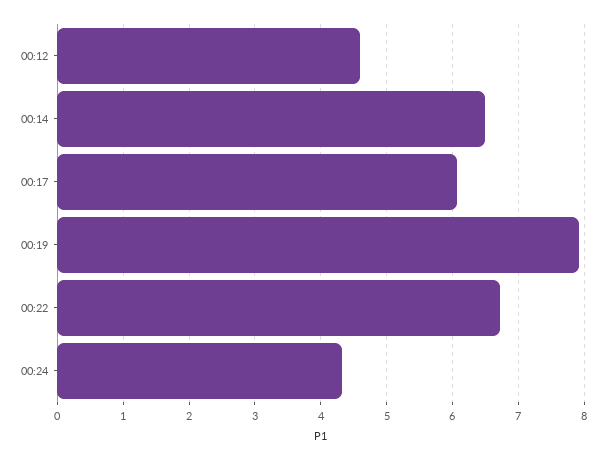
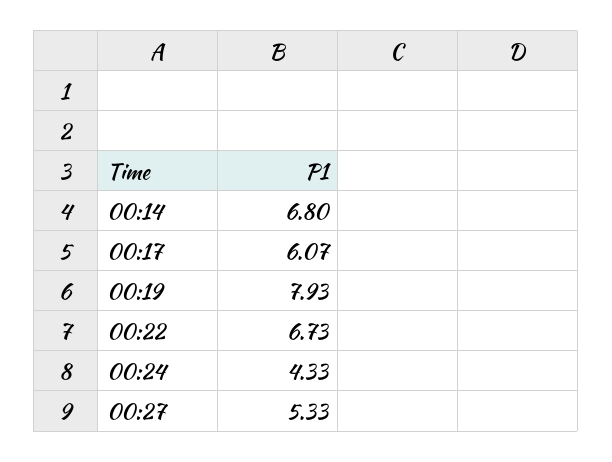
00:12: 4.6 -> none
00:14: 6.5 -> 6.8
00:27: none -> 5.33

